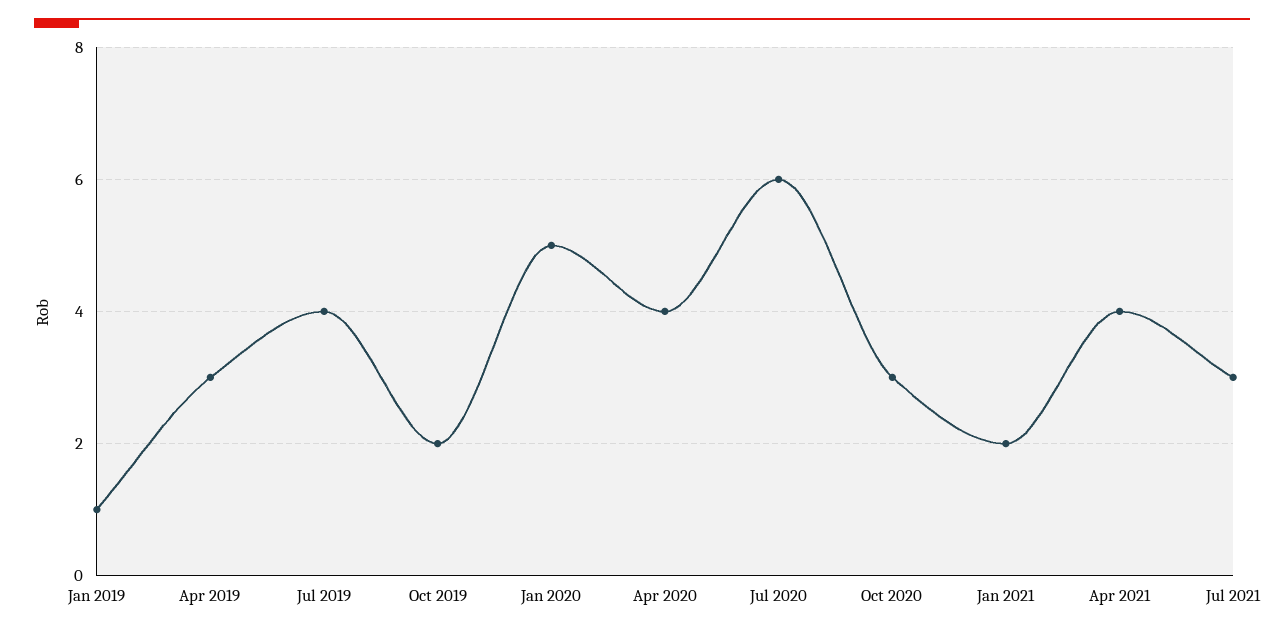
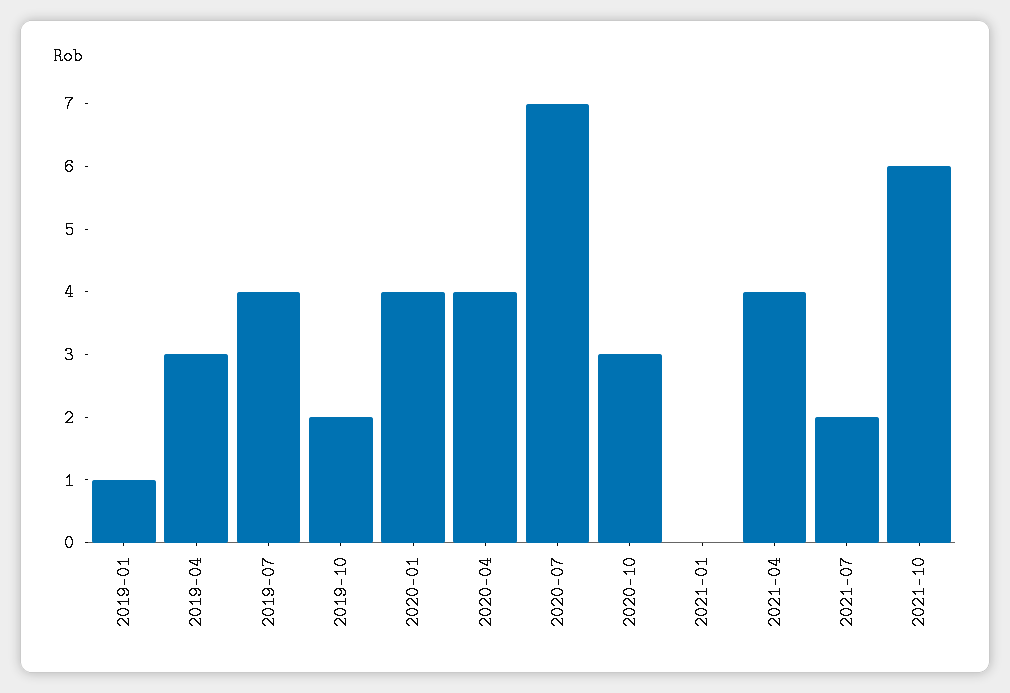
Jan 2020: 5 -> 4
Jul 2020: 6 -> 7
Jan 2021: 2 -> 0
Jul 2021: 3 -> 2
2021-10: none -> 6

